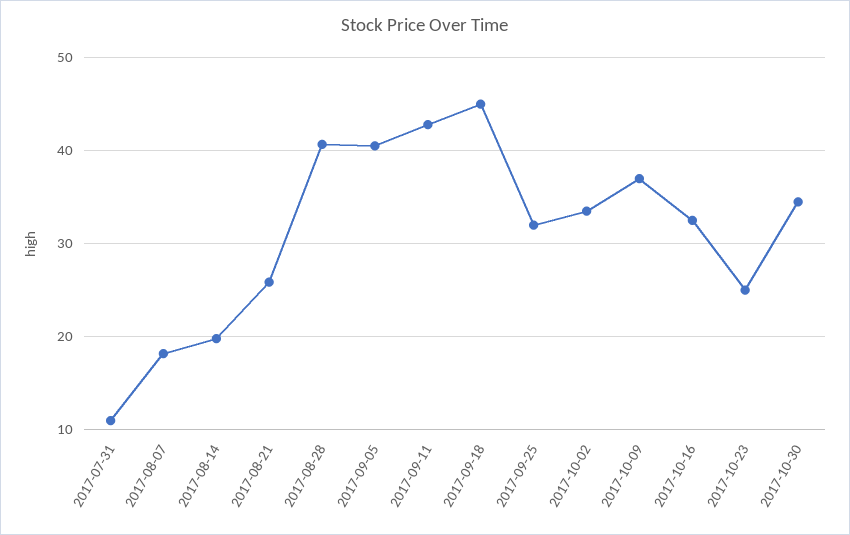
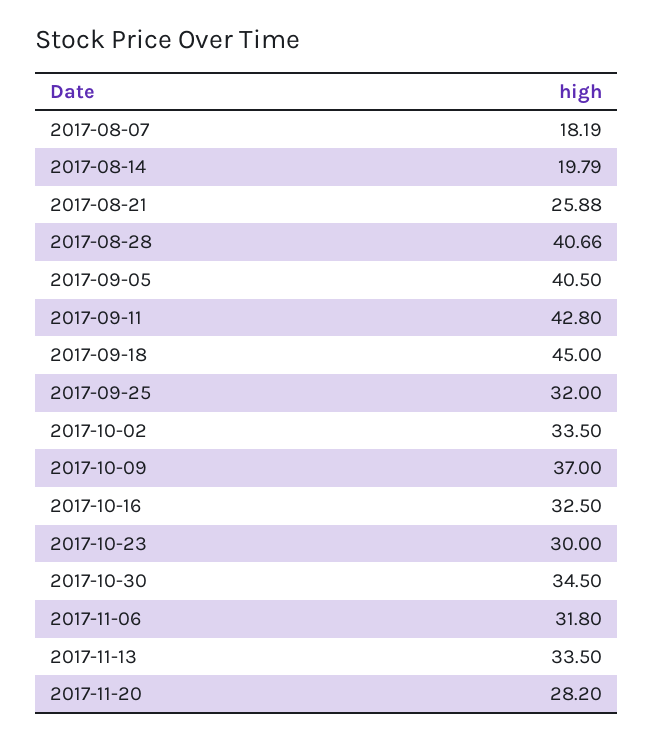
2017-07-31: 11 -> none
2017-10-23: 25 -> 30
2017-11-06: none -> 31.8
2017-11-13: none -> 33.5
2017-11-20: none -> 28.2

